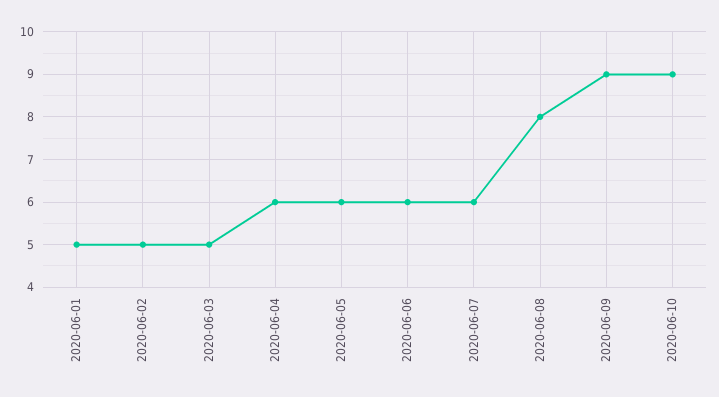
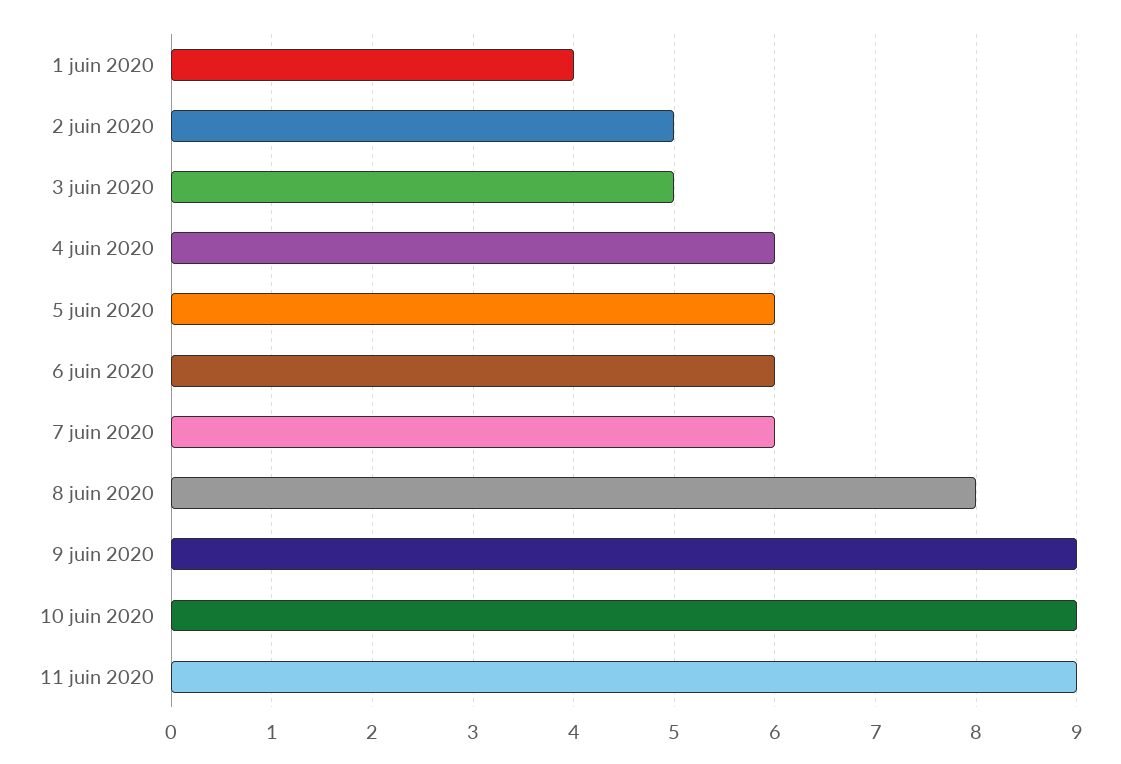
2020-06-01: 5 -> 4
11 juin 2020: none -> 9

